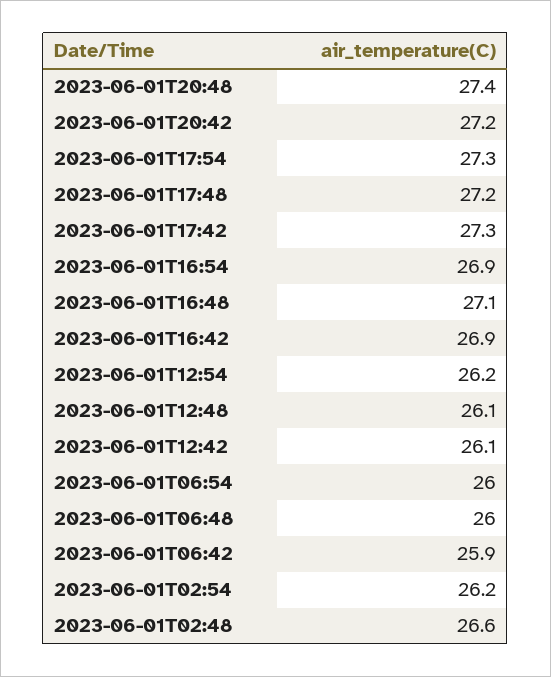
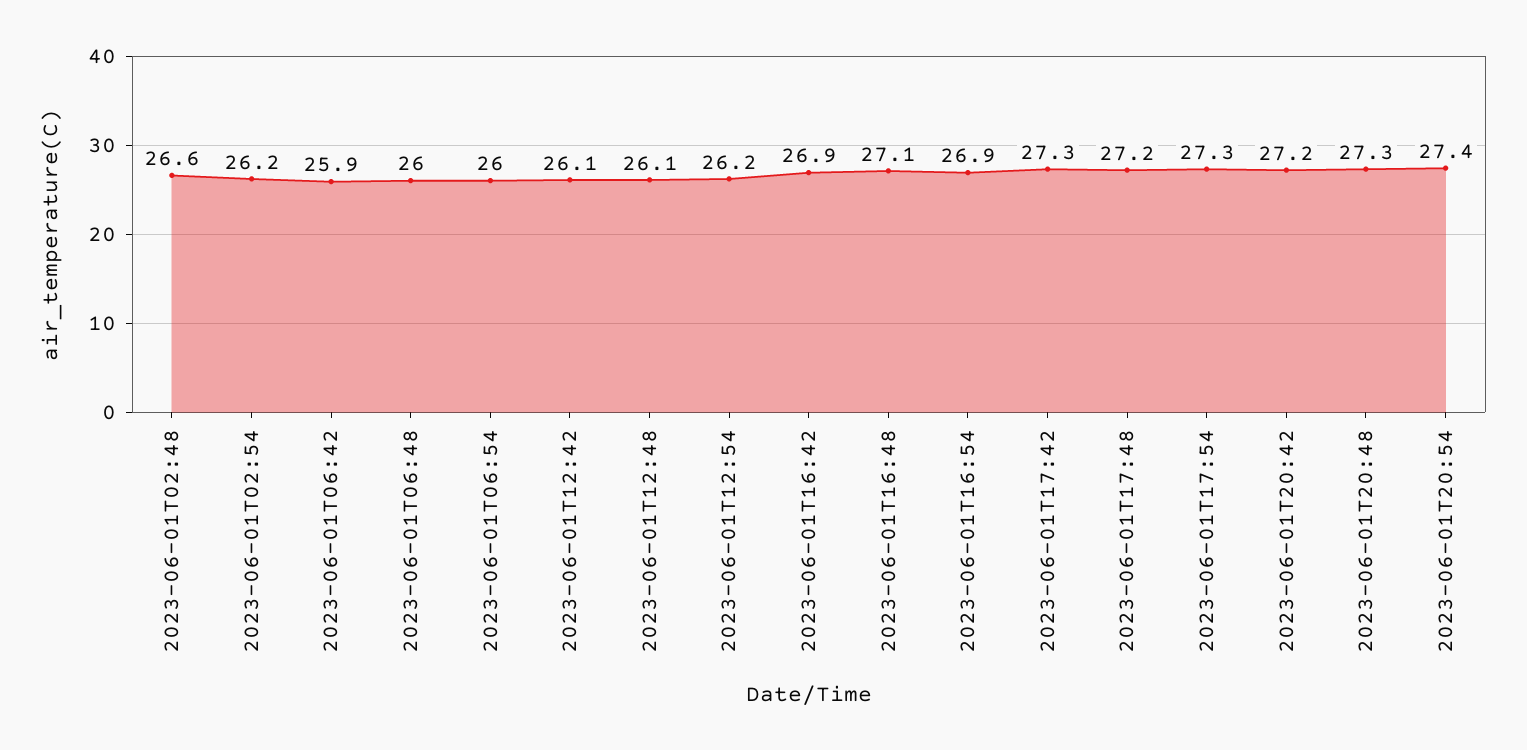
2023-06-01T20:48: 27.4 -> 27.3
2023-06-01T20:54: none -> 27.4

